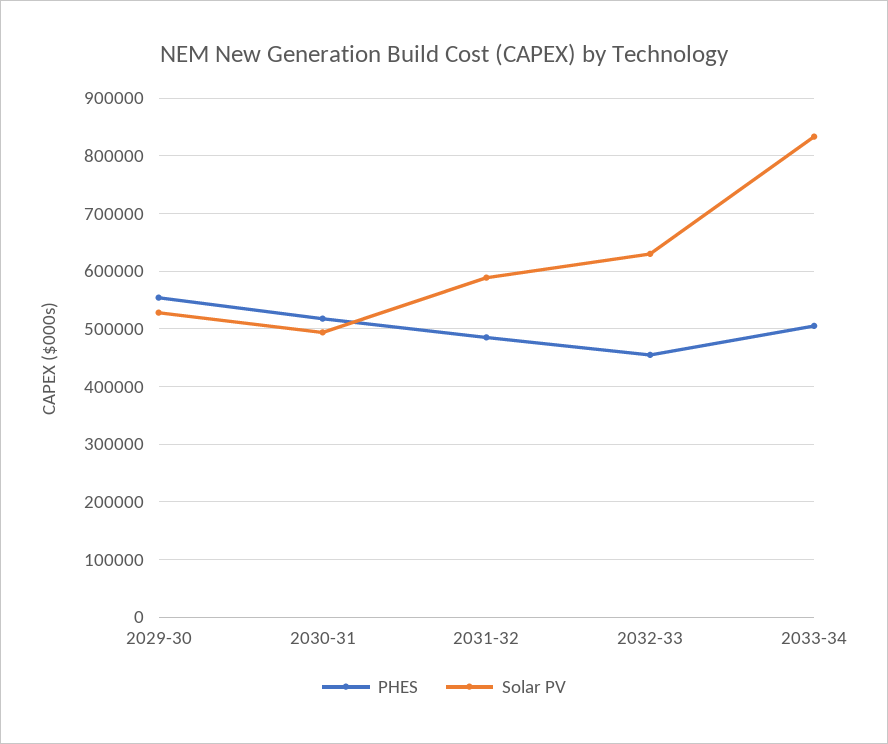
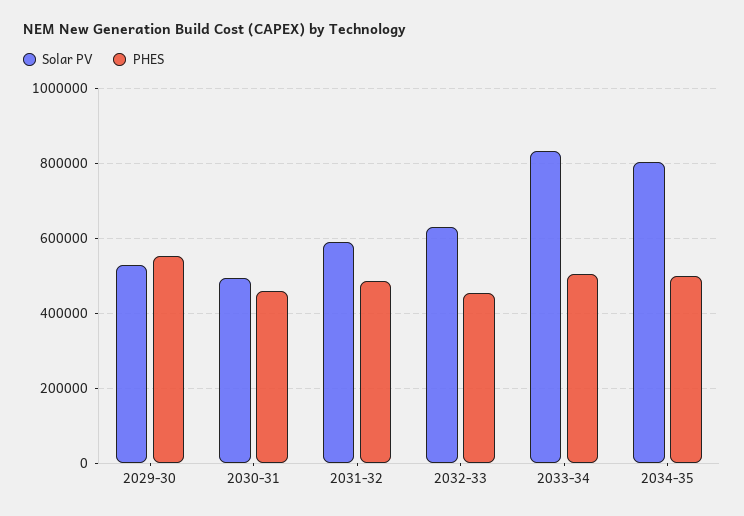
PHES, 2030-31: 520000 -> 460000
Solar PV, 2034-35: none -> 800000
PHES, 2034-35: none -> 500000

